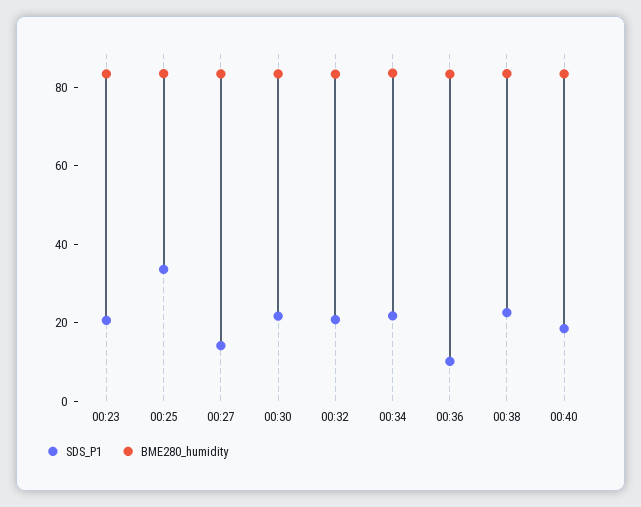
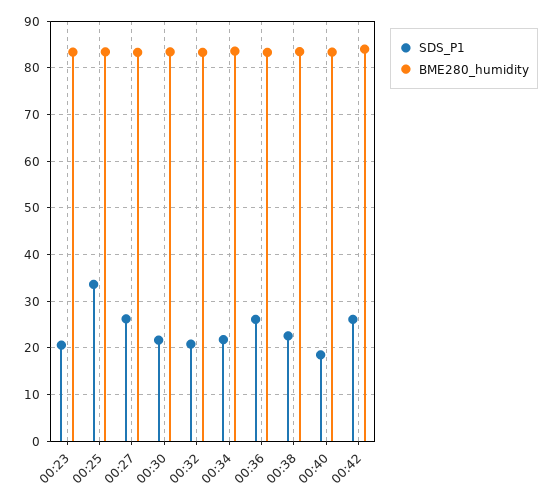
SDS_P1, 00:27: 15 -> 26
SDS_P1, 00:36: 10 -> 26
SDS_P1, 00:42: none -> 26
BME280_humidity, 00:42: none -> 84

